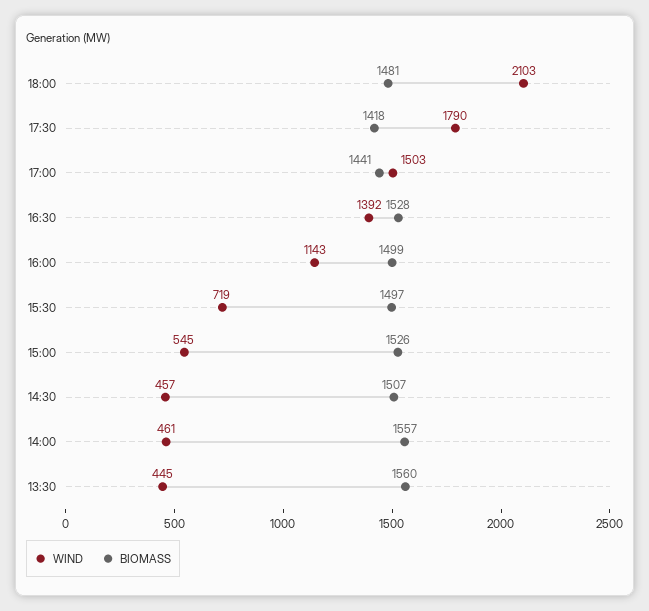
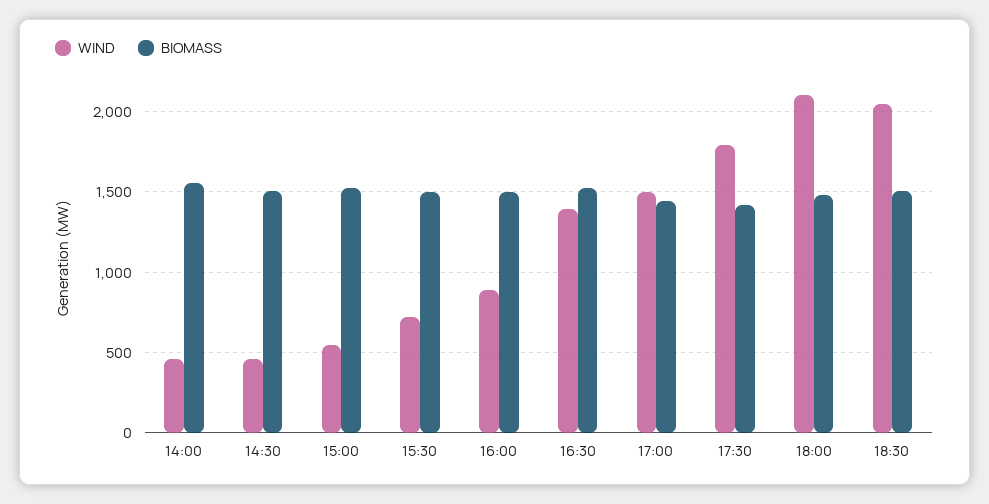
WIND, 16:00: 1143 -> 900
WIND, 13:30: 445 -> none
BIOMASS, 13:30: 1560 -> none
WIND, 18:30: none -> 2050
BIOMASS, 18:30: none -> 1500

